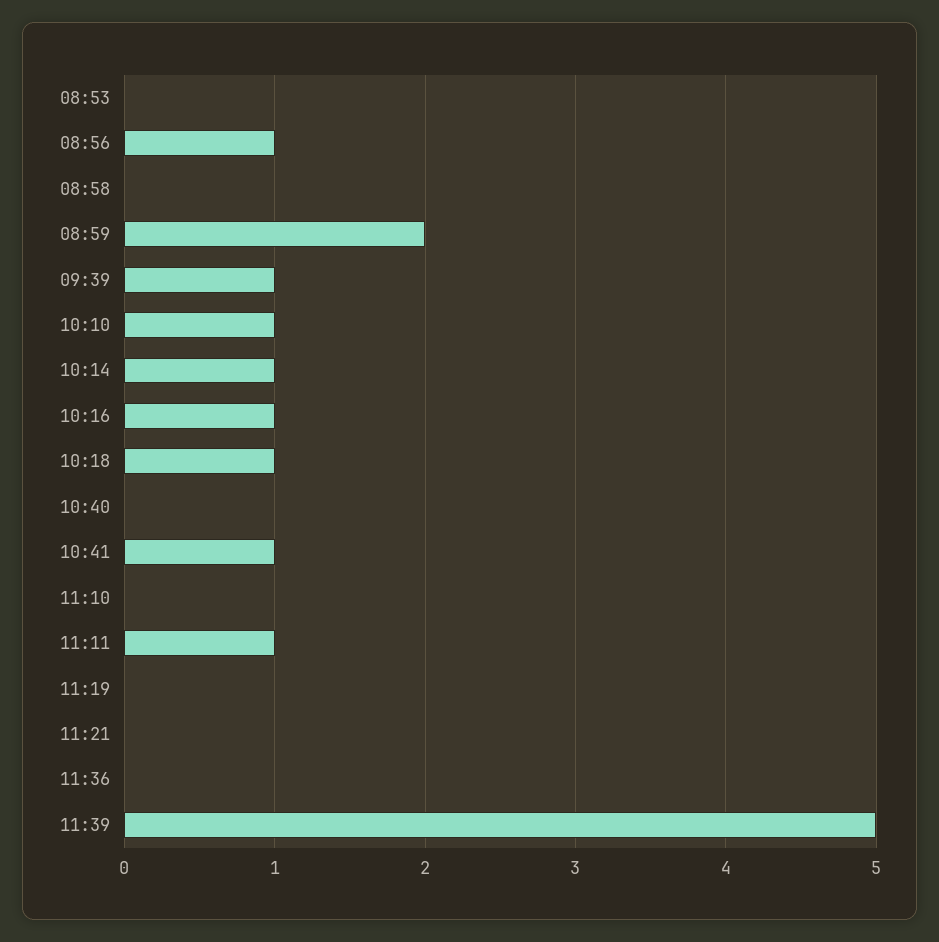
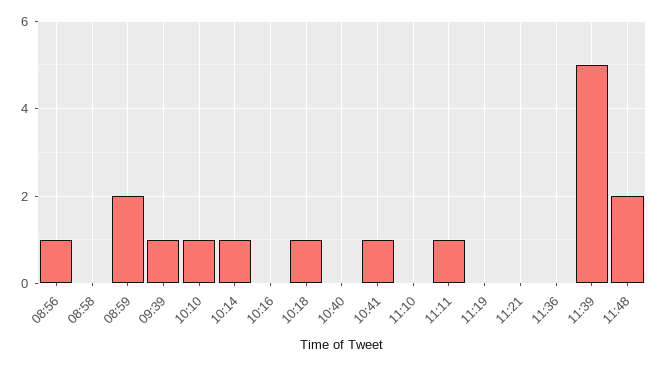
08:53: 0 -> none
10:16: 1 -> 0
11:48: none -> 2

